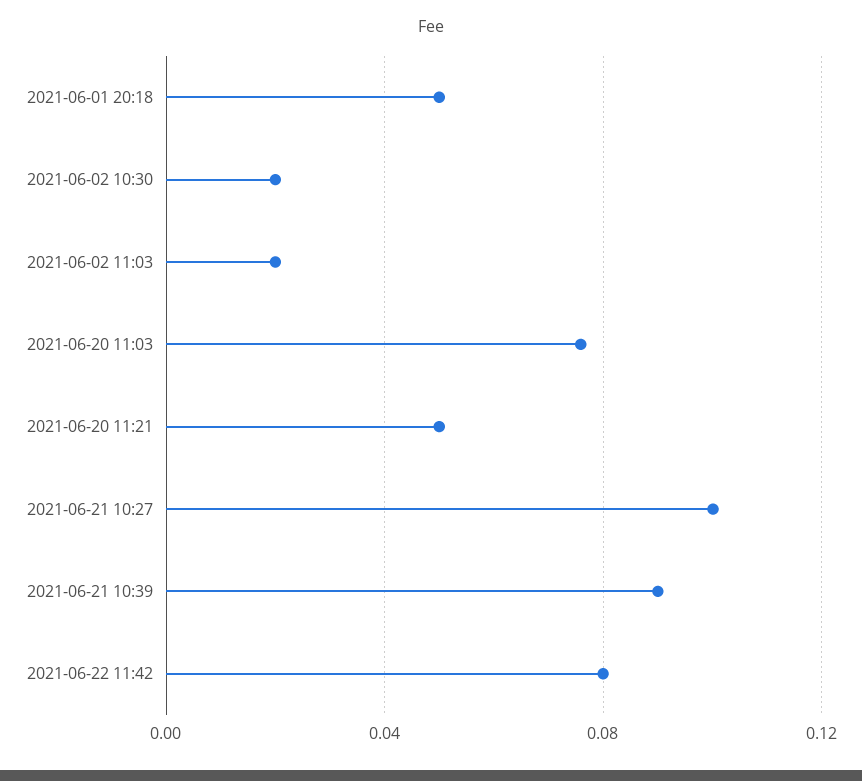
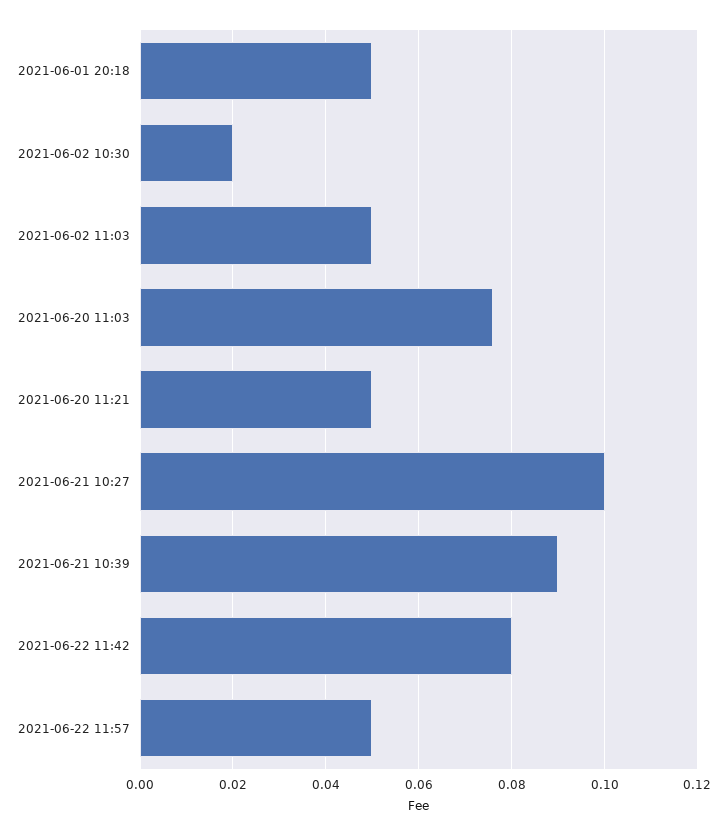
2021-06-02 11:03: 0.02 -> 0.05
2021-06-22 11:57: none -> 0.05

